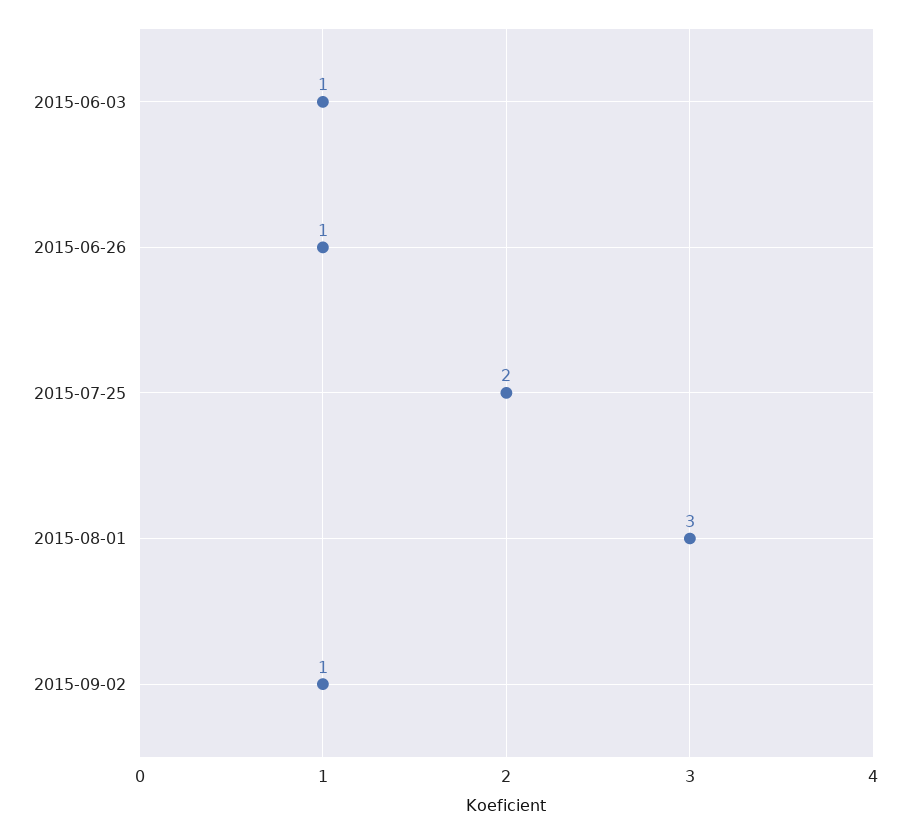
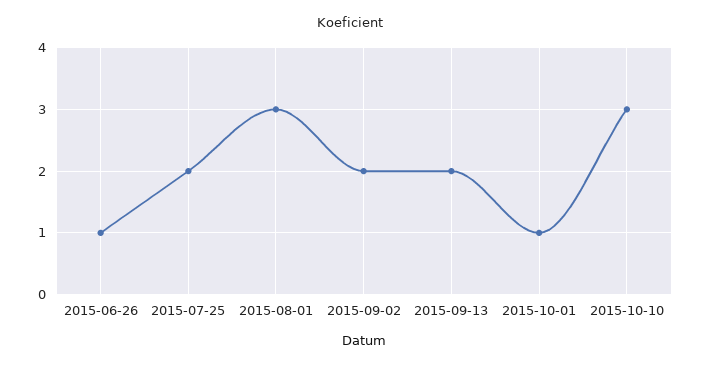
2015-06-03: 1 -> none
2015-09-02: 1 -> 2
2015-09-13: none -> 2
2015-10-01: none -> 1
2015-10-10: none -> 3

